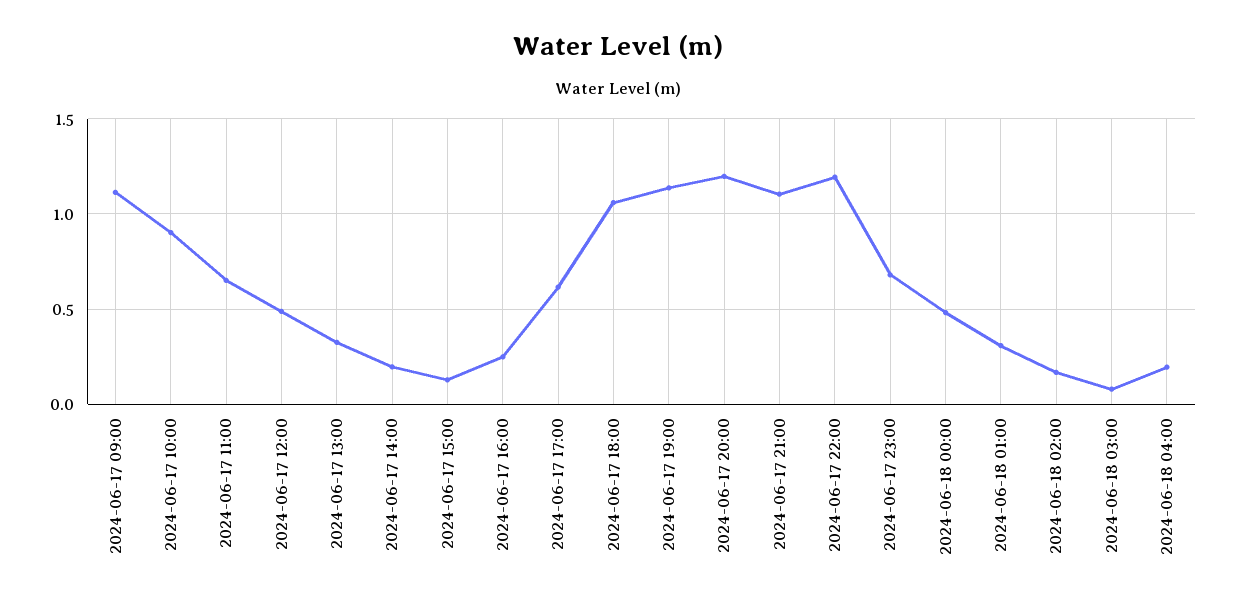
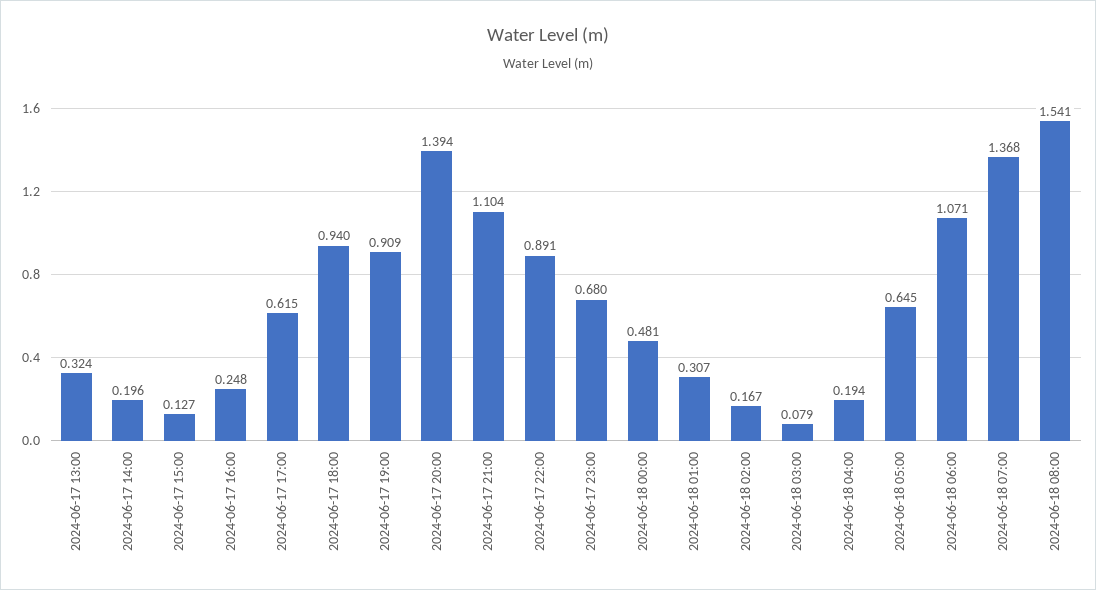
2024-06-17 09:00: 1.1 -> none
2024-06-17 10:00: 0.9 -> none
2024-06-17 11:00: 0.65 -> none
2024-06-17 12:00: 0.5 -> none
2024-06-17 18:00: 1.05 -> 0.94
2024-06-17 19:00: 1.15 -> 0.909
2024-06-17 20:00: 1.2 -> 1.394
2024-06-17 22:00: 1.2 -> 0.891
2024-06-18 05:00: none -> 0.645
2024-06-18 06:00: none -> 1.071
2024-06-18 07:00: none -> 1.368
2024-06-18 08:00: none -> 1.541

